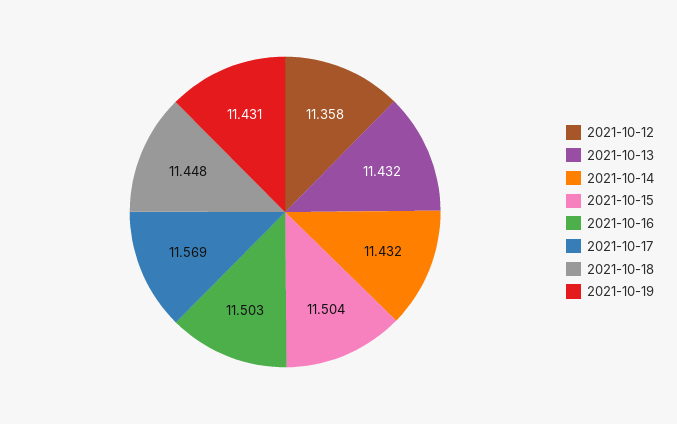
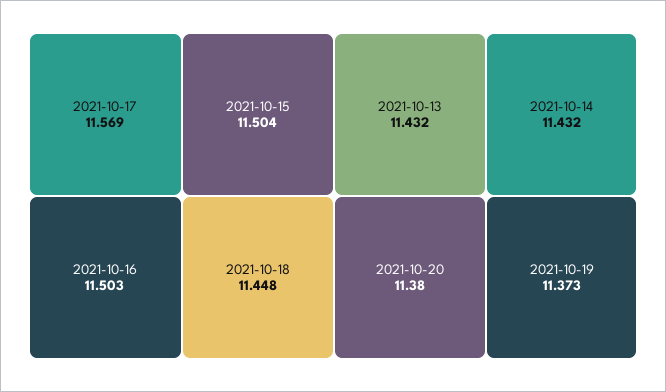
2021-10-12: 11.358 -> none
2021-10-19: 11.431 -> 11.373
2021-10-20: none -> 11.38

